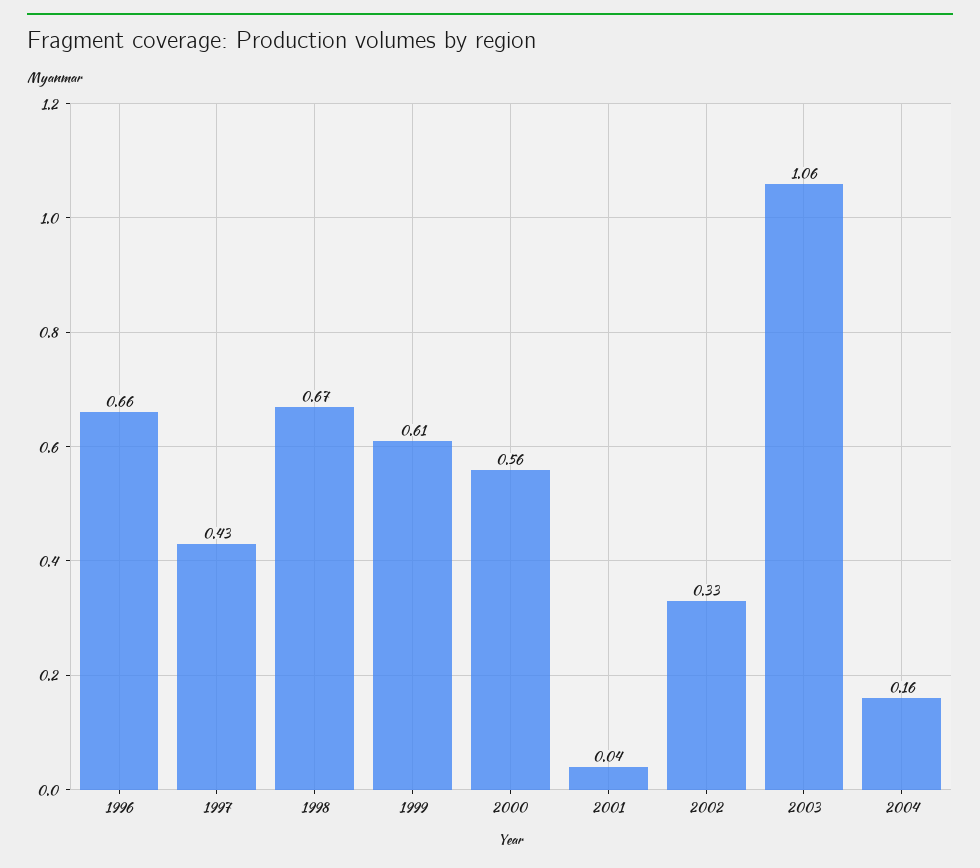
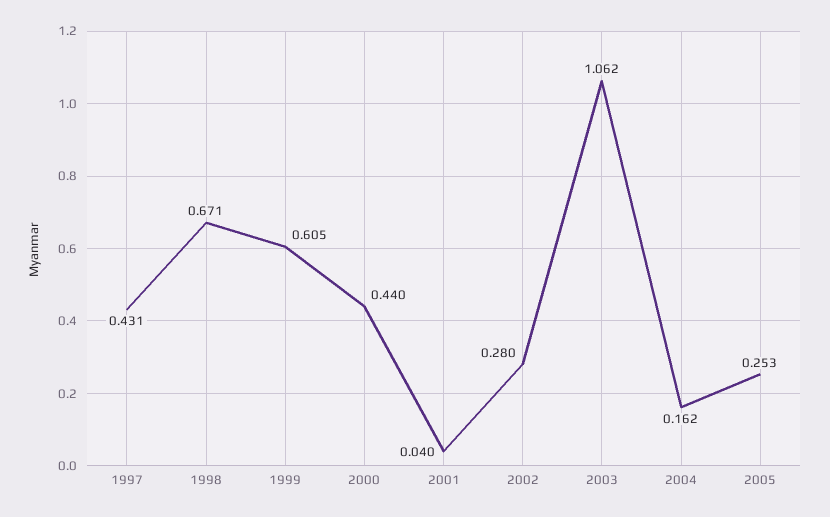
1996: 0.66 -> none
2000: 0.56 -> 0.44
2002: 0.33 -> 0.28
2005: none -> 0.253

